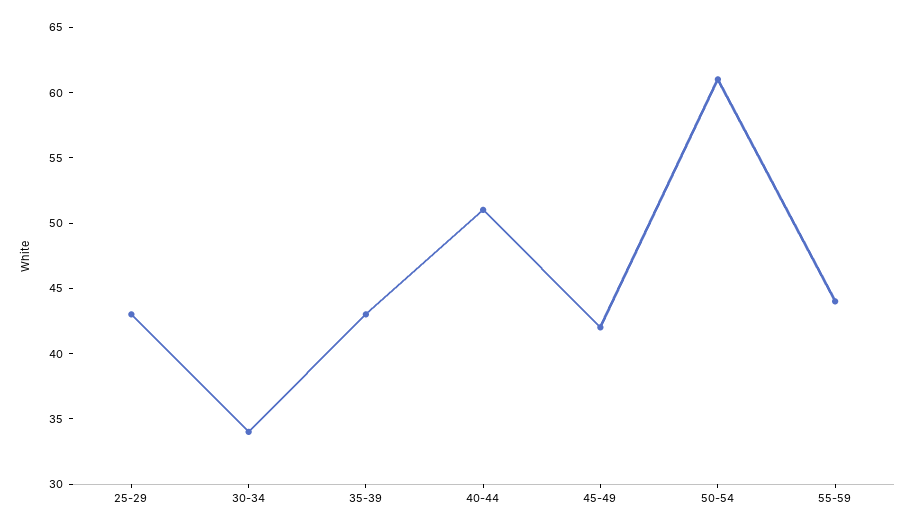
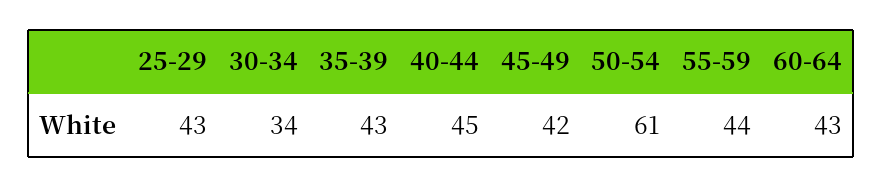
40-44: 51 -> 45
60-64: none -> 43

